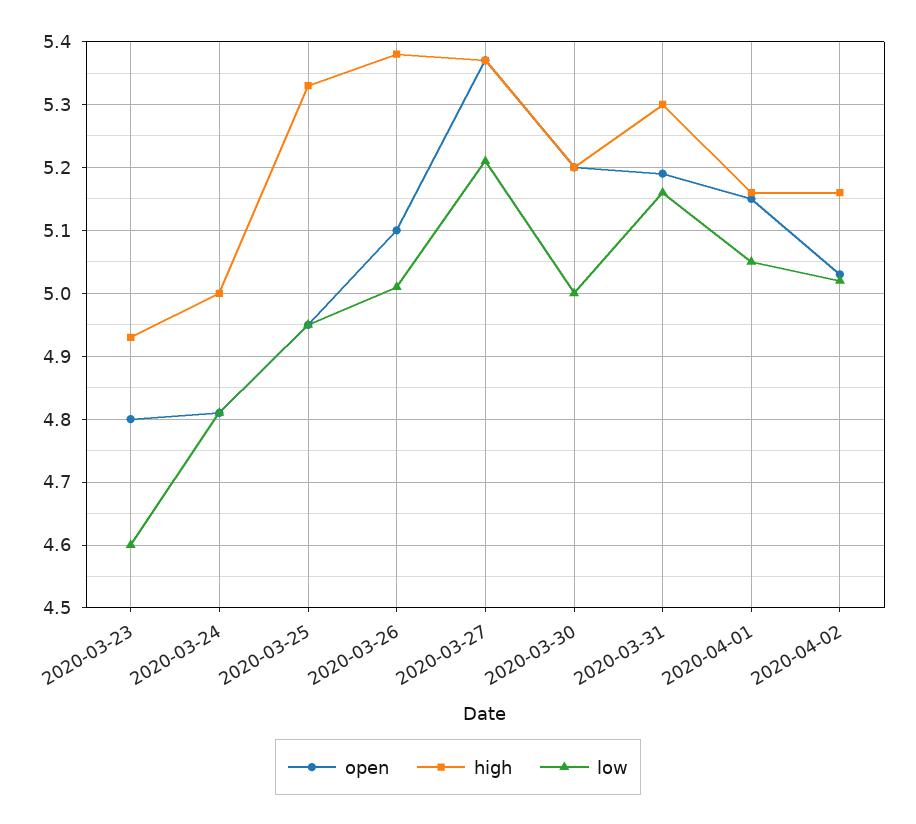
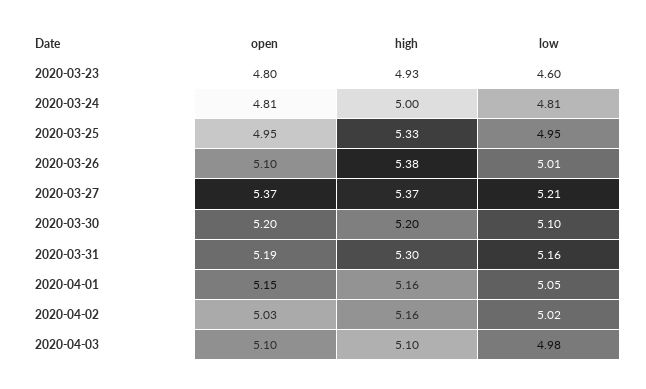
low, 2020-03-30: 5 -> 5.1
open, 2020-04-03: none -> 5.1
high, 2020-04-03: none -> 5.1
low, 2020-04-03: none -> 4.98

